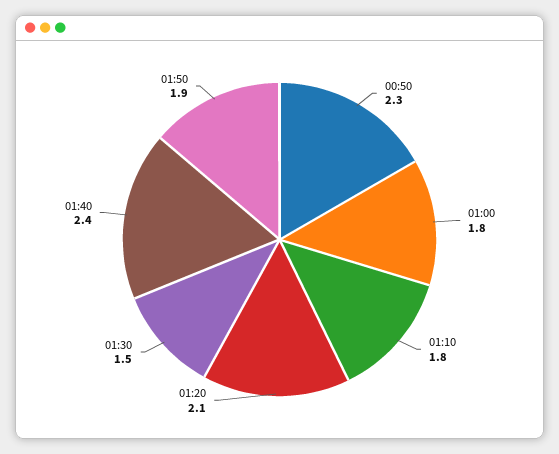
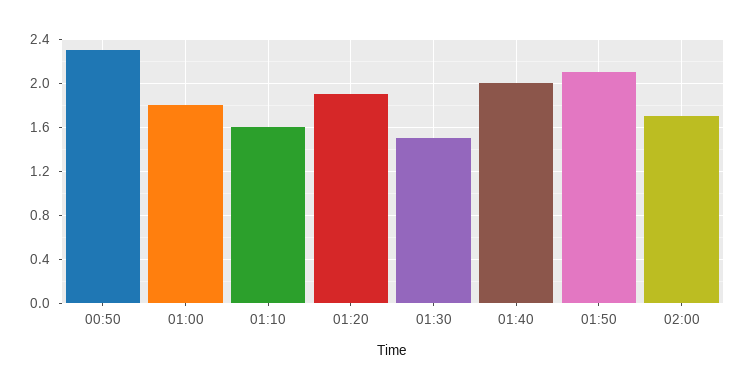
01:10: 1.8 -> 1.6
01:20: 2.1 -> 1.9
01:40: 2.4 -> 2
01:50: 1.9 -> 2.1
02:00: none -> 1.7

